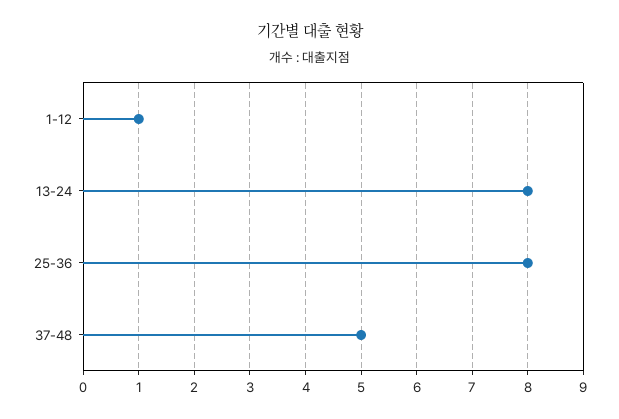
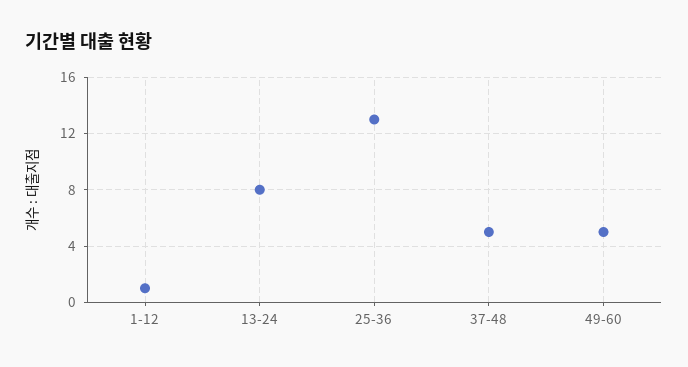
25-36: 8 -> 13
49-60: none -> 5

